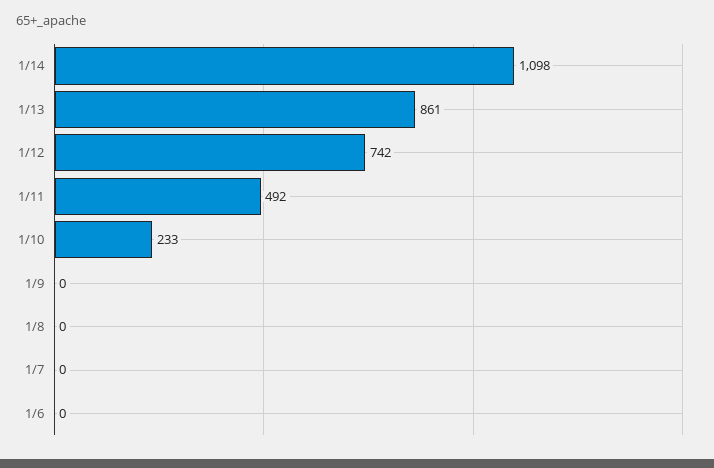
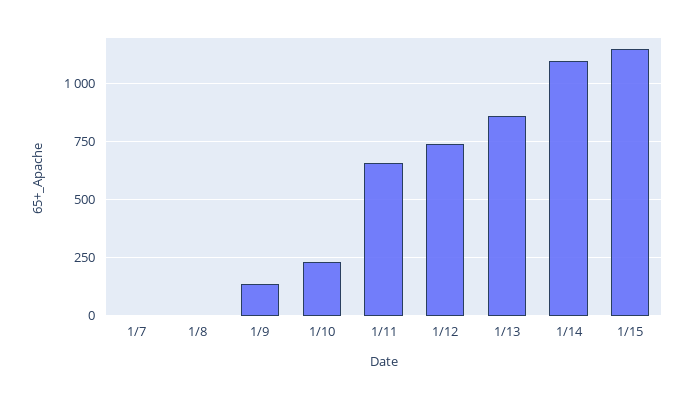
1/11: 492 -> 650
1/9: 0 -> 150
1/6: 0 -> none
1/15: none -> 1150

